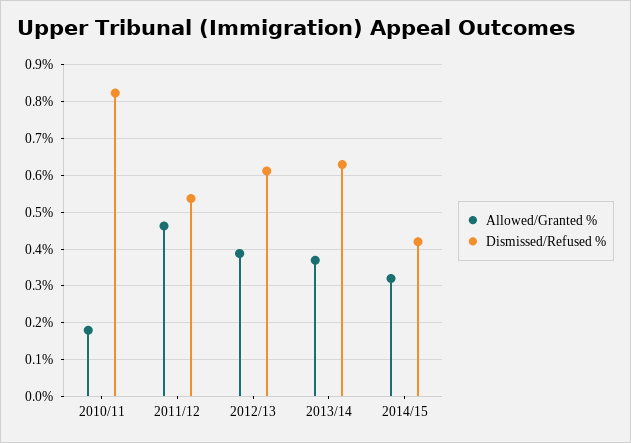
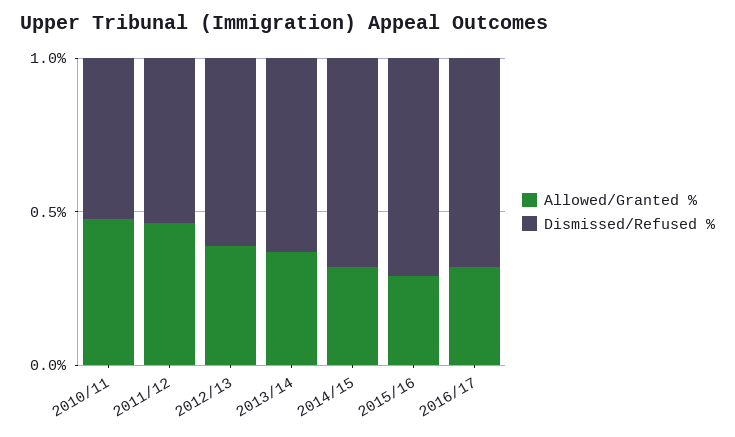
Allowed/Granted %, 2010/11: 0.18 -> 0.5
Dismissed/Refused %, 2010/11: 0.82 -> 0.5
Dismissed/Refused %, 2014/15: 0.42 -> 0.7
Allowed/Granted %, 2015/16: none -> 0.3
Dismissed/Refused %, 2015/16: none -> 0.7
Allowed/Granted %, 2016/17: none -> 0.3
Dismissed/Refused %, 2016/17: none -> 0.7

